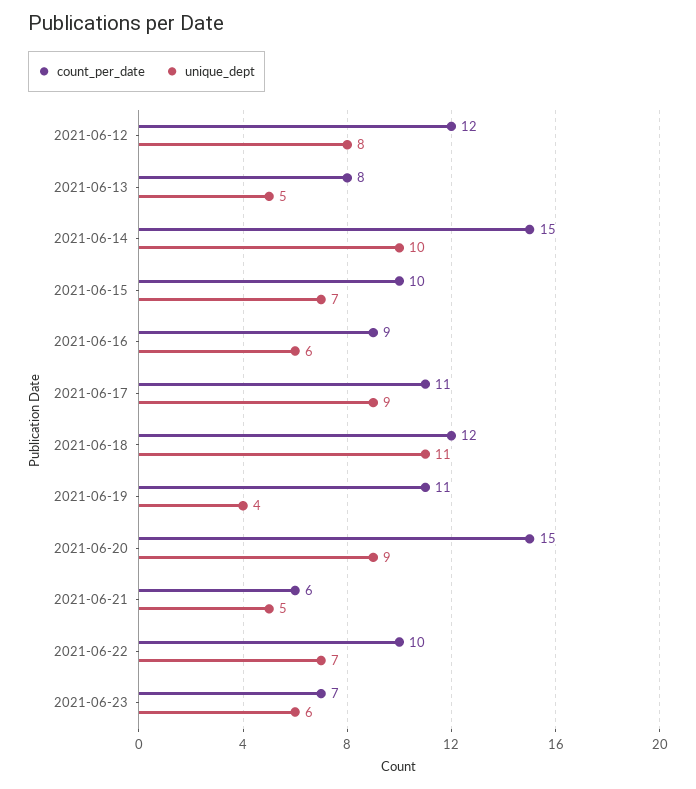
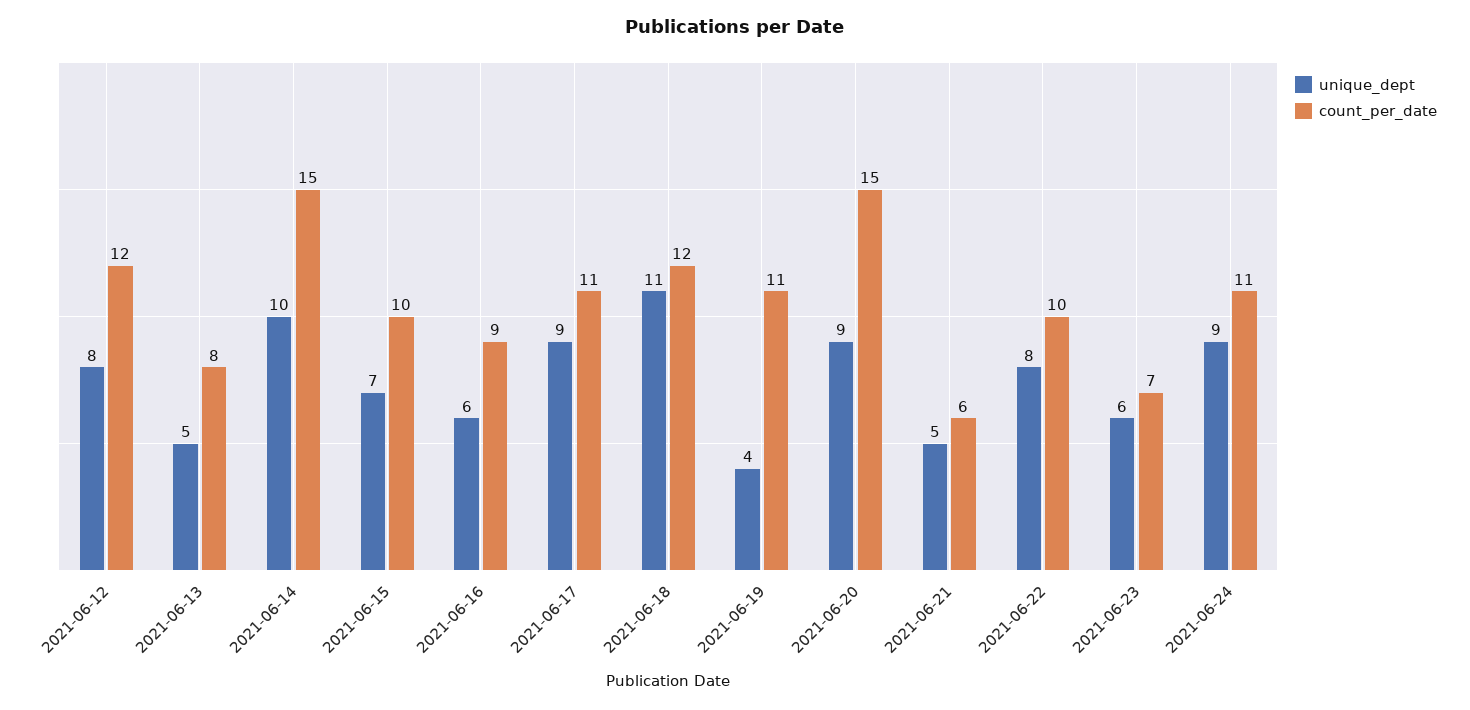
unique_dept, 2021-06-22: 7 -> 8
unique_dept, 2021-06-24: none -> 9
count_per_date, 2021-06-24: none -> 11

